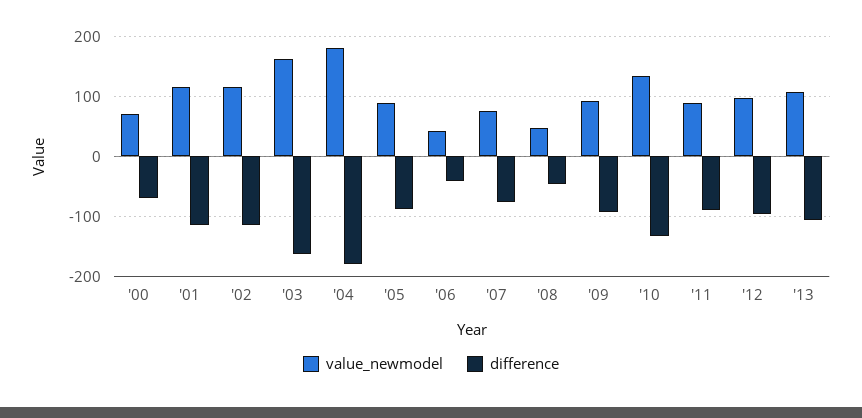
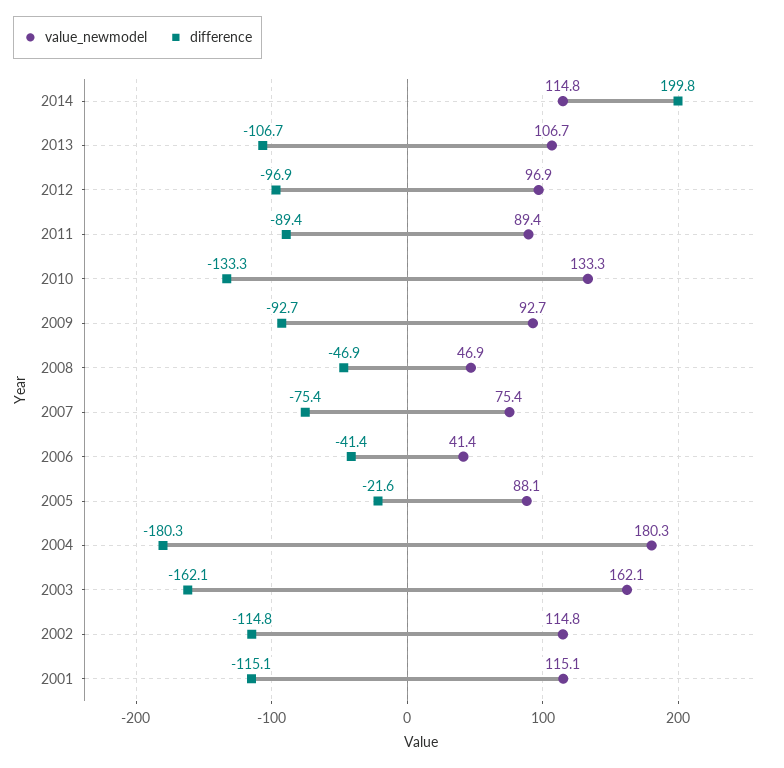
value_newmodel, '00: 70 -> none
difference, '00: -70 -> none
difference, '05: -90 -> -21.6
value_newmodel, 2014: none -> 114.8
difference, 2014: none -> 199.8

